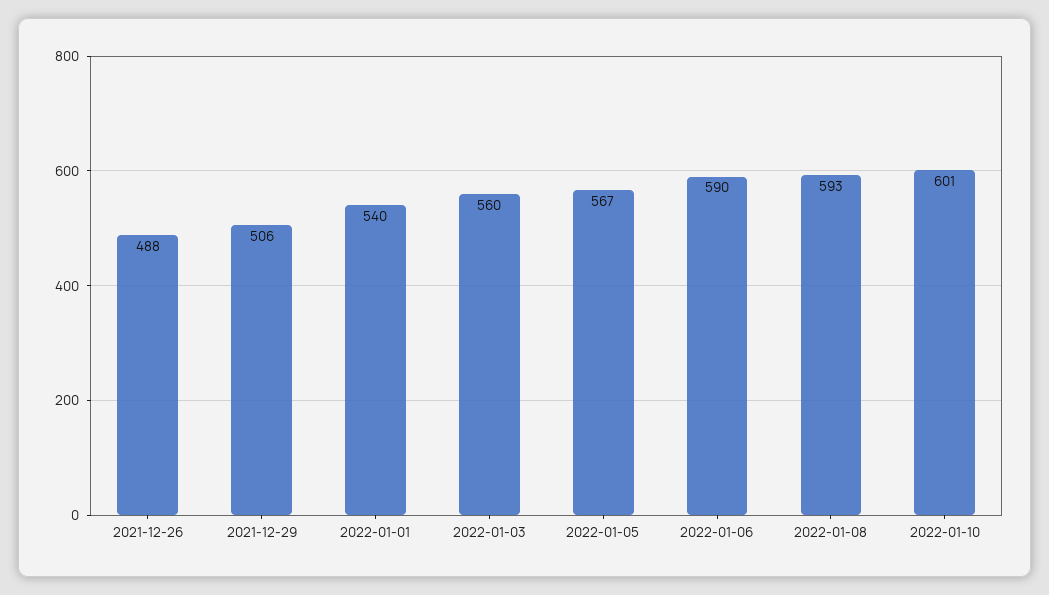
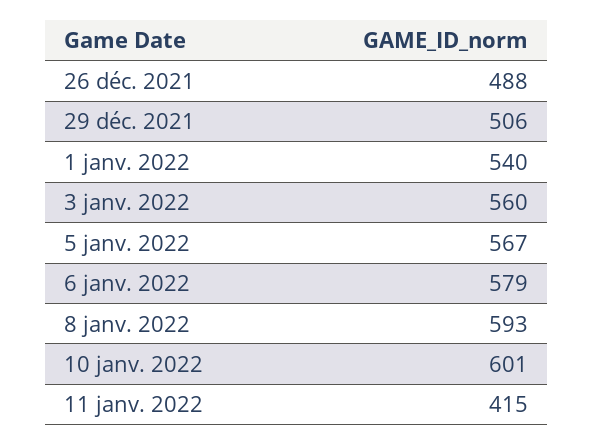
2022-01-06: 590 -> 579
11 janv. 2022: none -> 415

